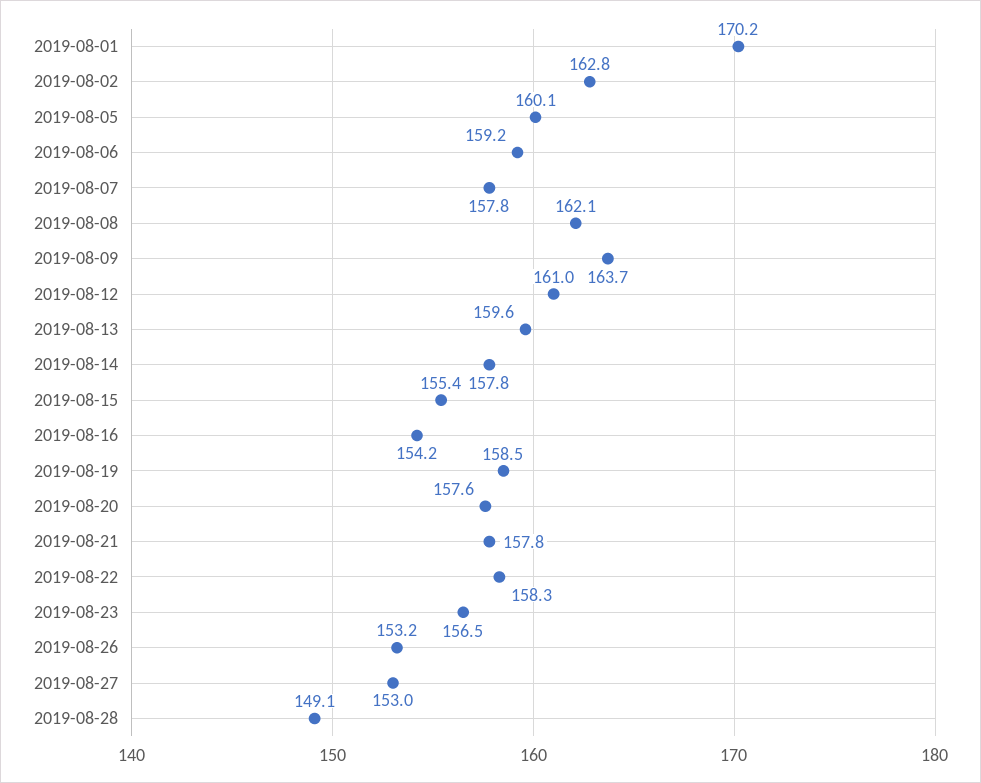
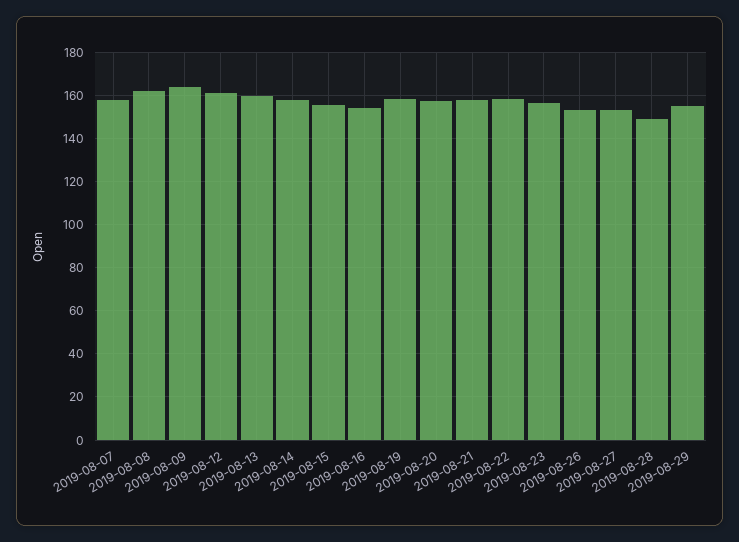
2019-08-01: 170.2 -> none
2019-08-02: 162.8 -> none
2019-08-05: 160.1 -> none
2019-08-06: 159.2 -> none
2019-08-29: none -> 155

